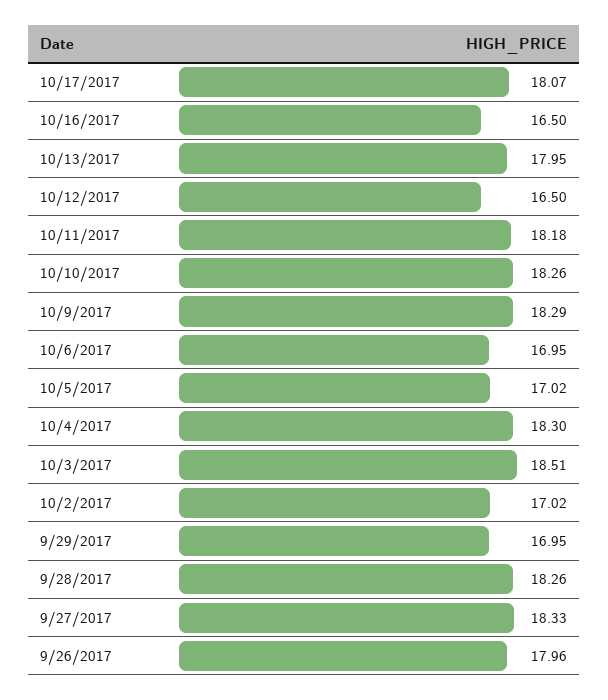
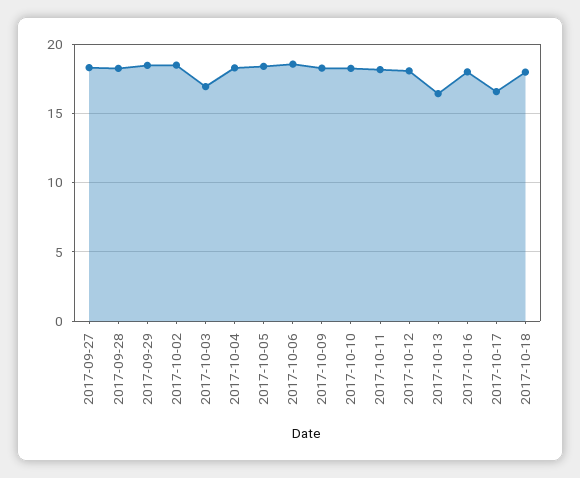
10/17/2017: 18.07 -> 16.5
10/16/2017: 16.5 -> 18
10/13/2017: 17.95 -> 16.5
10/12/2017: 16.5 -> 18
10/6/2017: 16.95 -> 18.5
10/5/2017: 17.02 -> 18.5
10/3/2017: 18.51 -> 17
10/2/2017: 17.02 -> 18.5
9/29/2017: 16.95 -> 18.5
9/26/2017: 17.96 -> none
2017-10-18: none -> 18

